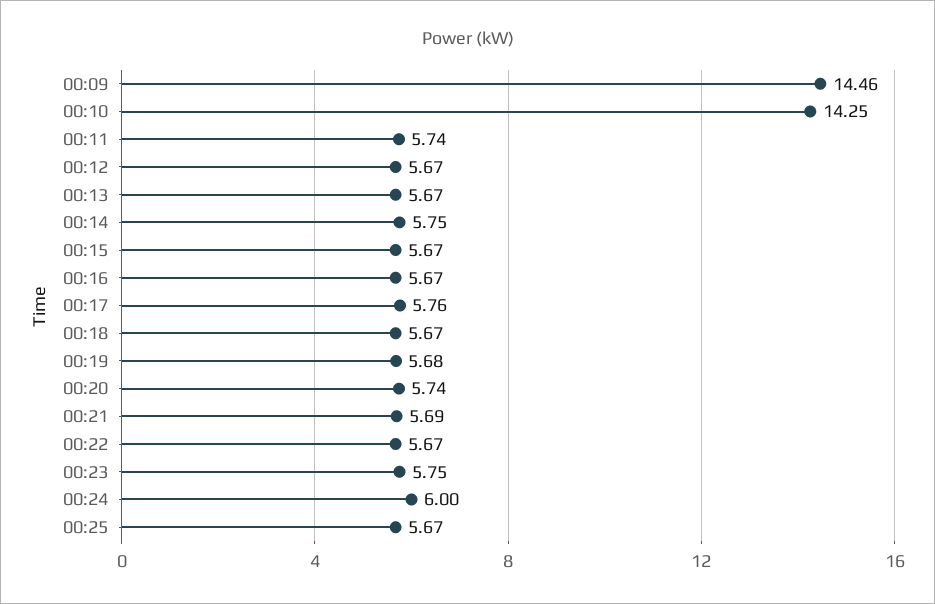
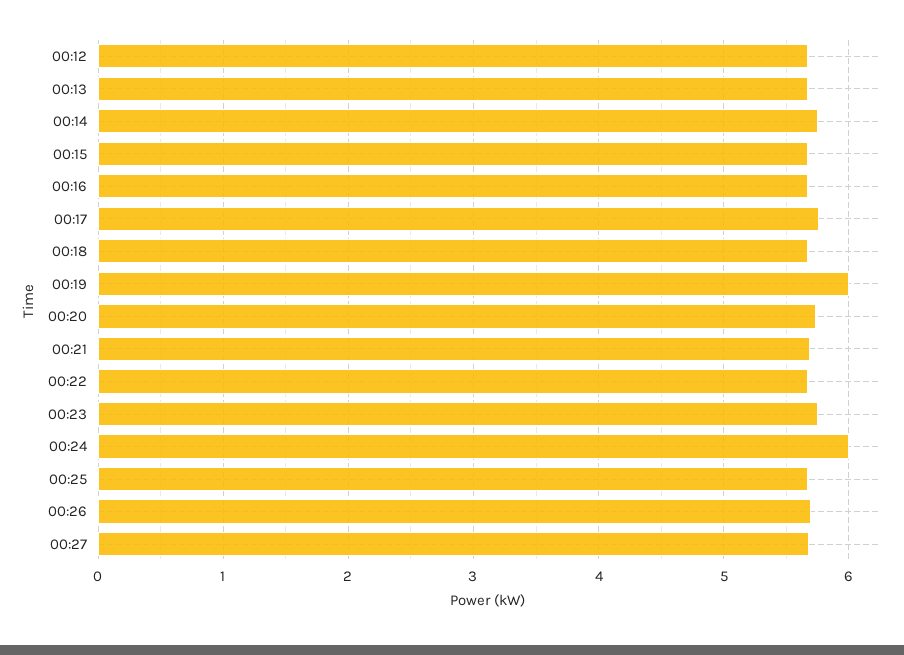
00:09: 14.46 -> none
00:10: 14.25 -> none
00:11: 5.74 -> none
00:19: 5.68 -> 6
00:26: none -> 5.7
00:27: none -> 5.7

